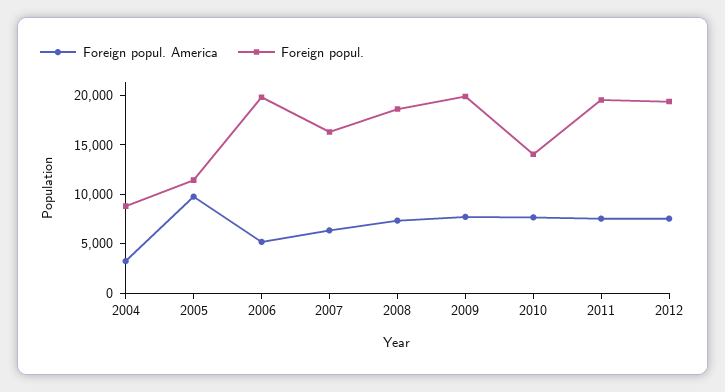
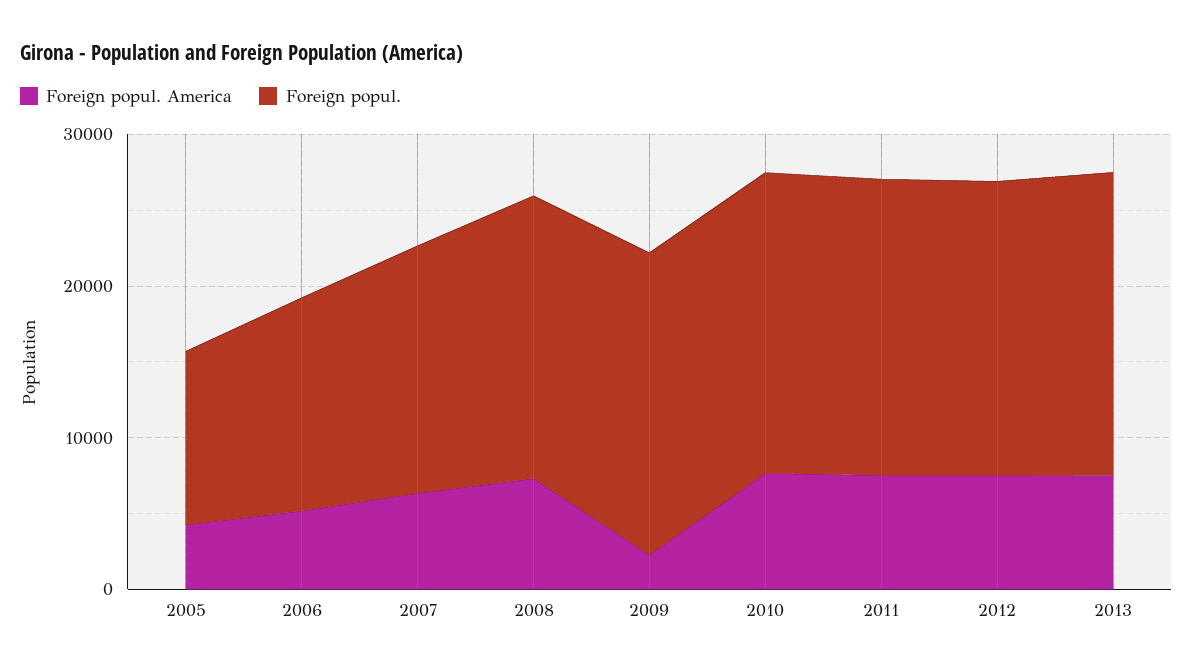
Foreign popul. America, 2004: 3000 -> none
Foreign popul., 2004: 9000 -> none
Foreign popul. America, 2005: 10000 -> 4000
Foreign popul., 2006: 20000 -> 14000
Foreign popul. America, 2009: 8000 -> 2000
Foreign popul., 2010: 14000 -> 20000
Foreign popul. America, 2013: none -> 8000
Foreign popul., 2013: none -> 20000

